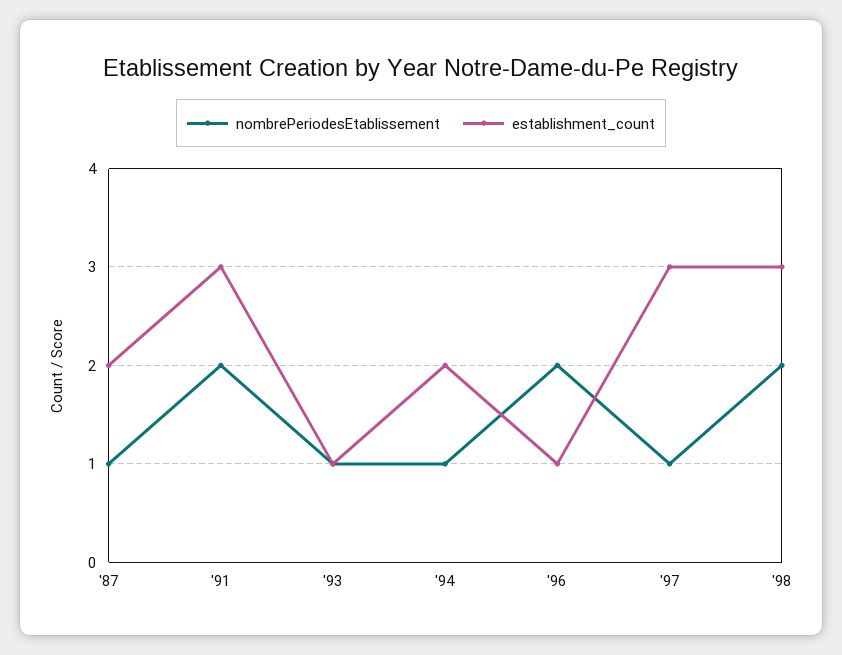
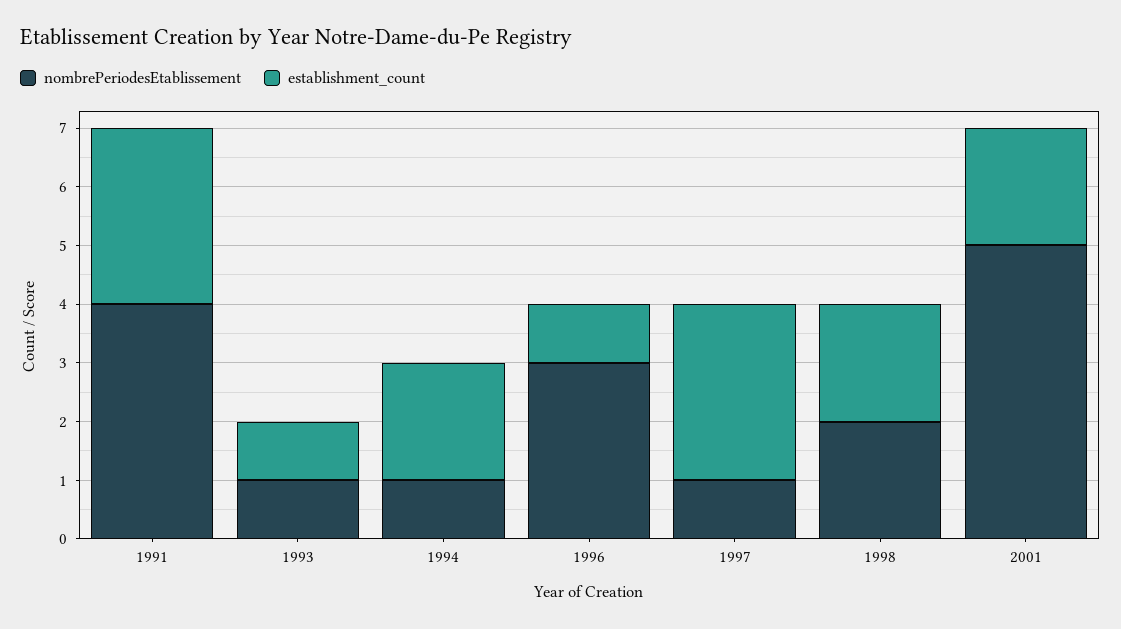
nombrePeriodesEtablissement, '87: 1 -> none
establishment_count, '87: 2 -> none
nombrePeriodesEtablissement, '91: 2 -> 4
nombrePeriodesEtablissement, '96: 2 -> 3
establishment_count, '98: 3 -> 2
nombrePeriodesEtablissement, 2001: none -> 5
establishment_count, 2001: none -> 2

